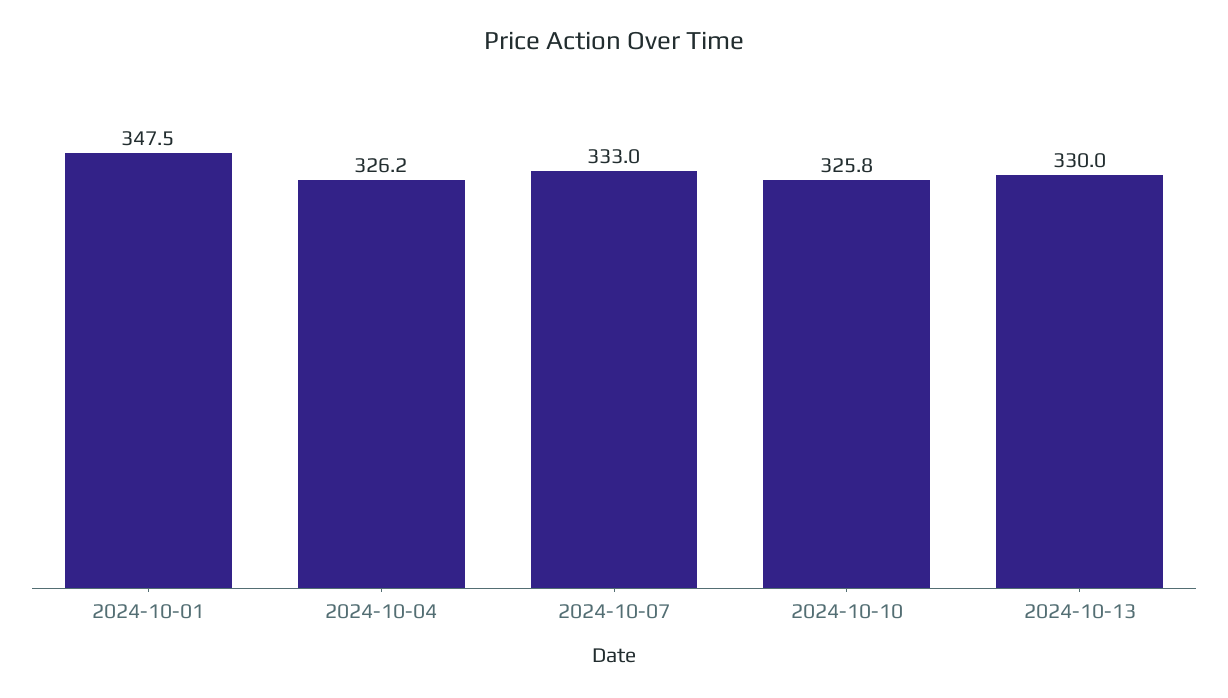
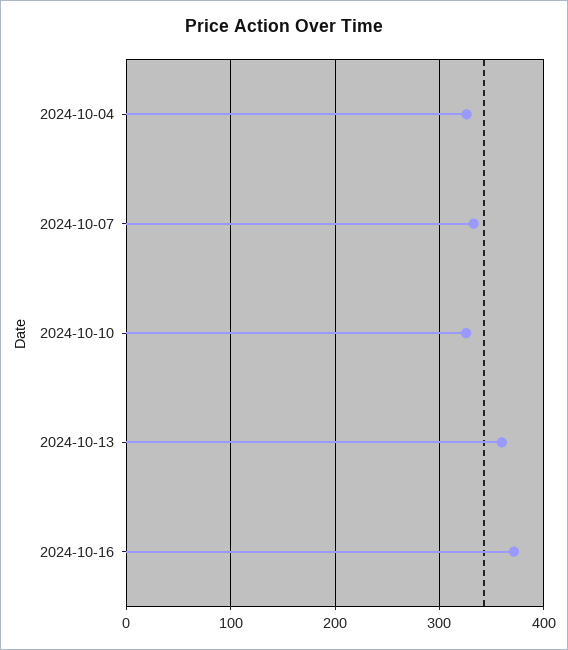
2024-10-01: 347.5 -> none
2024-10-13: 330 -> 360
2024-10-16: none -> 370

